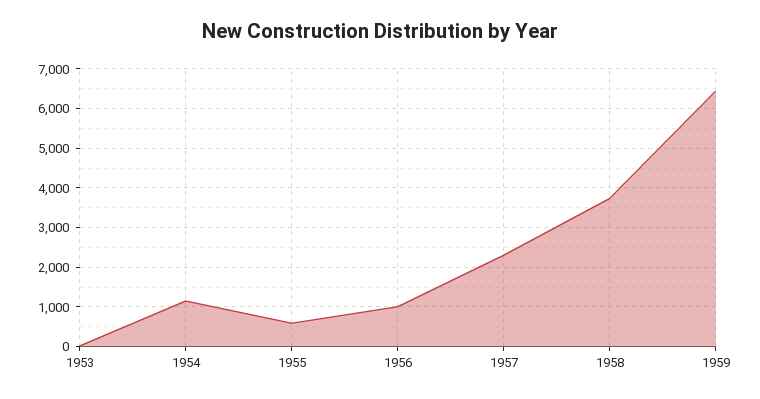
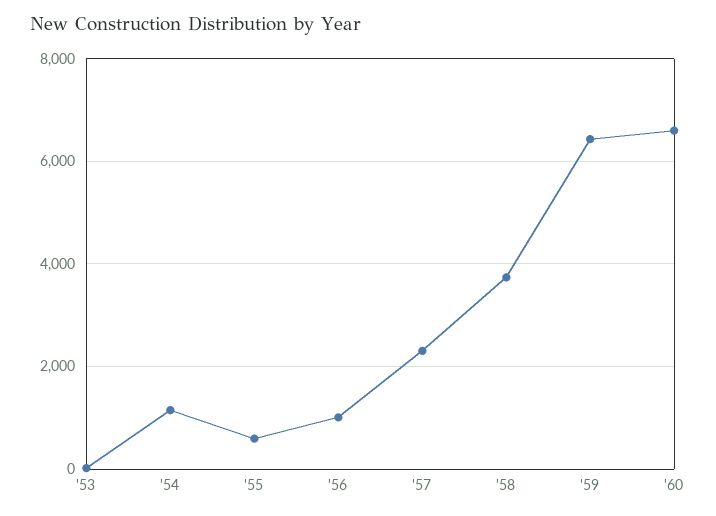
'60: none -> 6600

